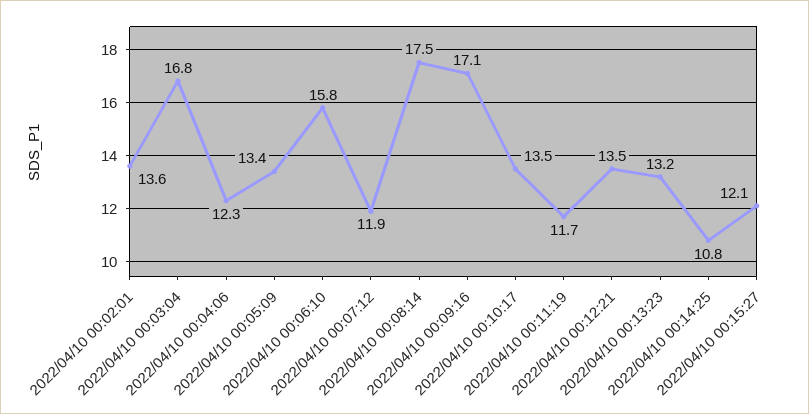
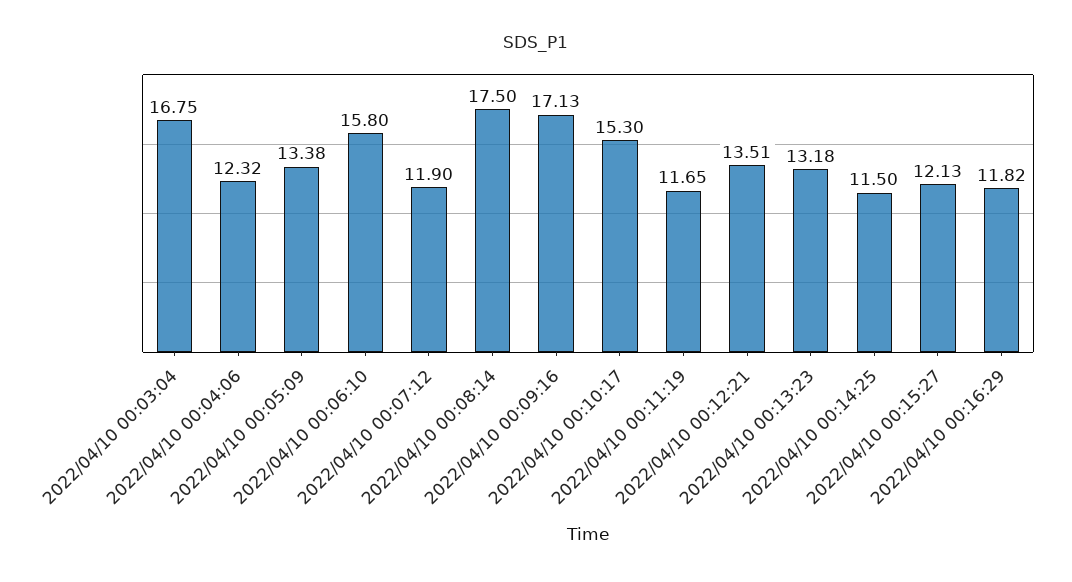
2022/04/10 00:02:01: 13.6 -> none
2022/04/10 00:10:17: 13.5 -> 15.3
2022/04/10 00:14:25: 10.8 -> 11.5
2022/04/10 00:16:29: none -> 11.82

